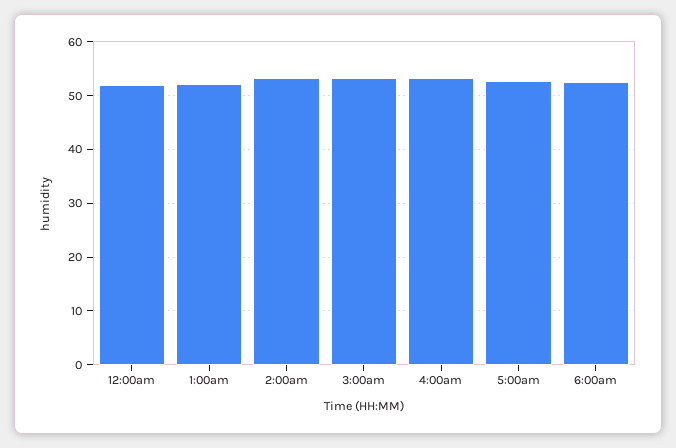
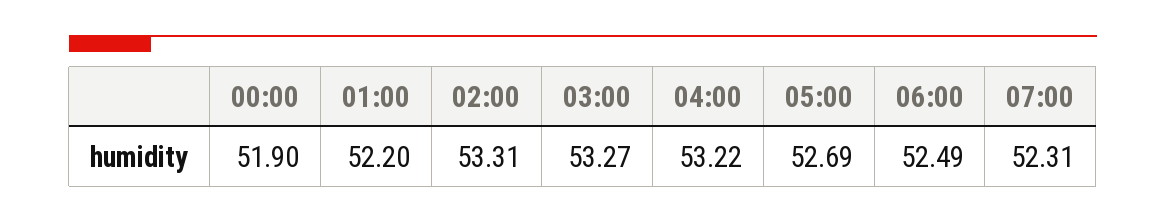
07:00: none -> 52.31

